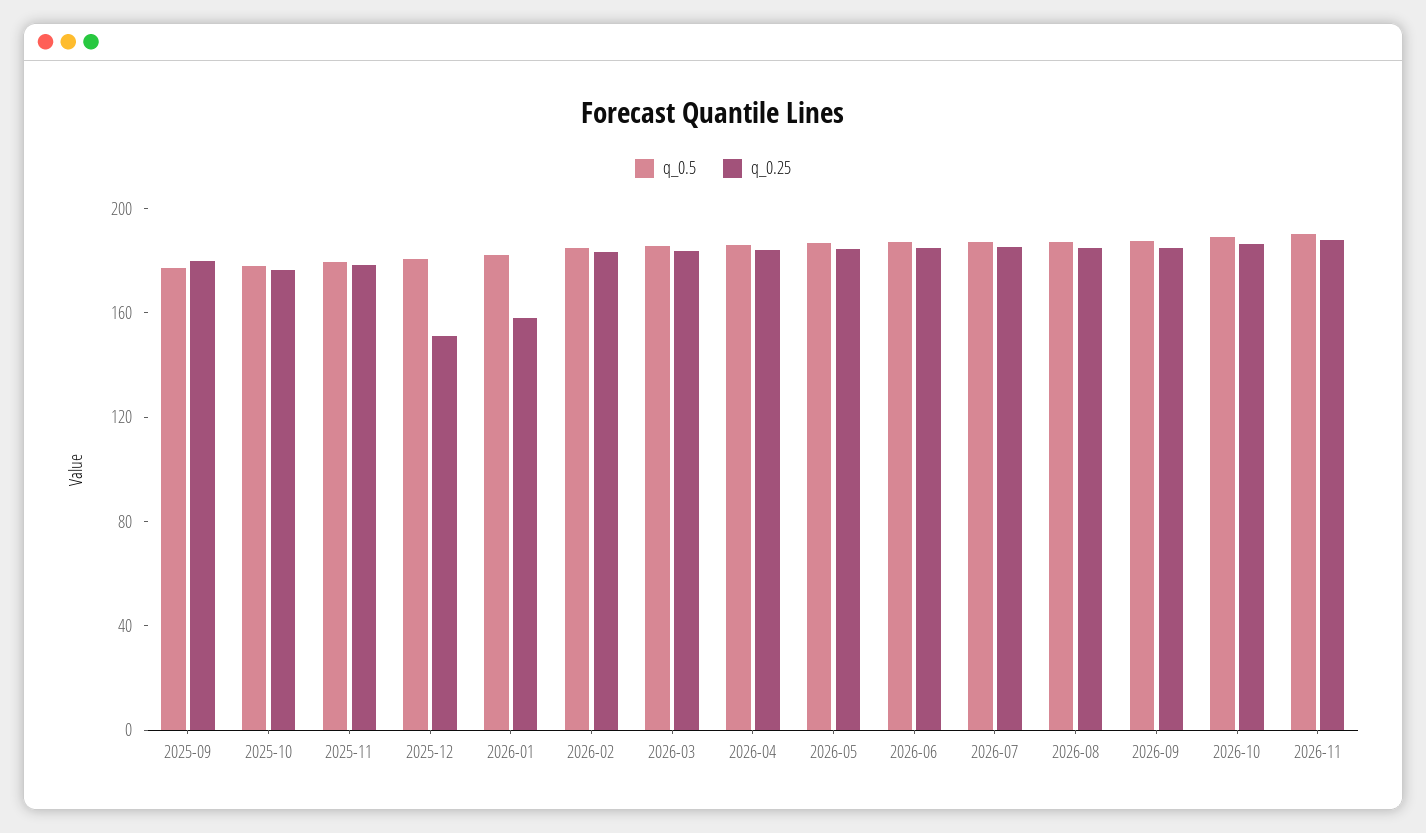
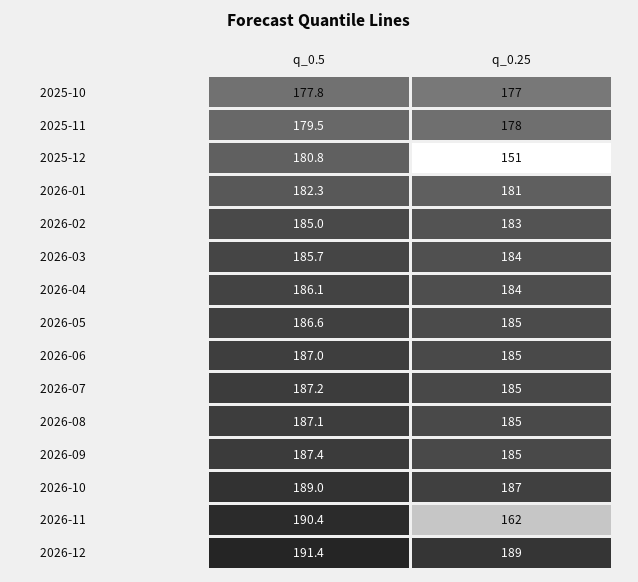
q_0.5, 2025-09: 180 -> none
q_0.25, 2025-09: 180 -> none
q_0.25, 2026-01: 160 -> 181
q_0.25, 2026-11: 190 -> 162
q_0.5, 2026-12: none -> 191.4
q_0.25, 2026-12: none -> 189

